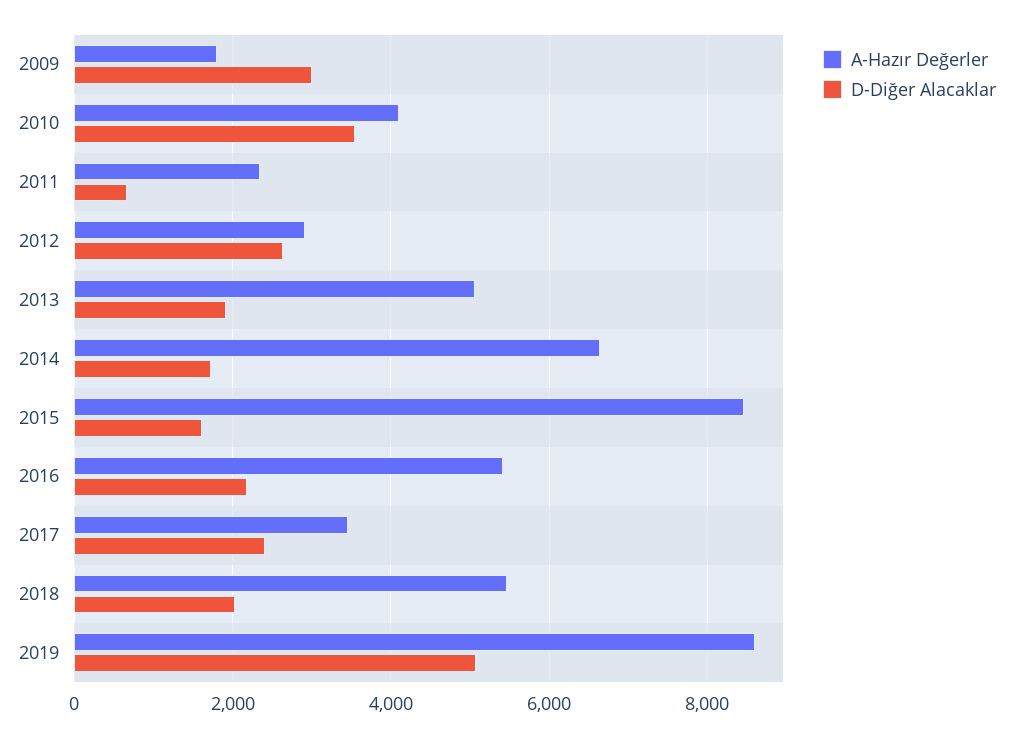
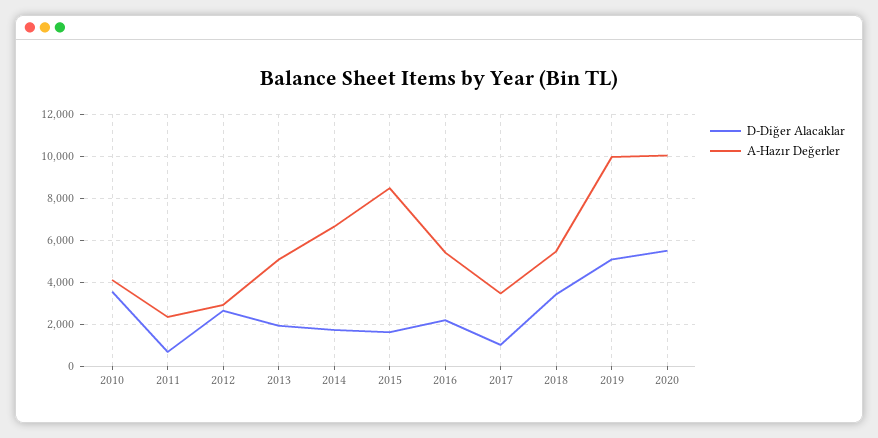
A-Hazır Değerler, 2009: 1800 -> none
D-Diğer Alacaklar, 2009: 3000 -> none
D-Diğer Alacaklar, 2017: 2400 -> 1000
D-Diğer Alacaklar, 2018: 2000 -> 3500
A-Hazır Değerler, 2019: 8600 -> 10000
D-Diğer Alacaklar, 2020: none -> 5500
A-Hazır Değerler, 2020: none -> 10000

